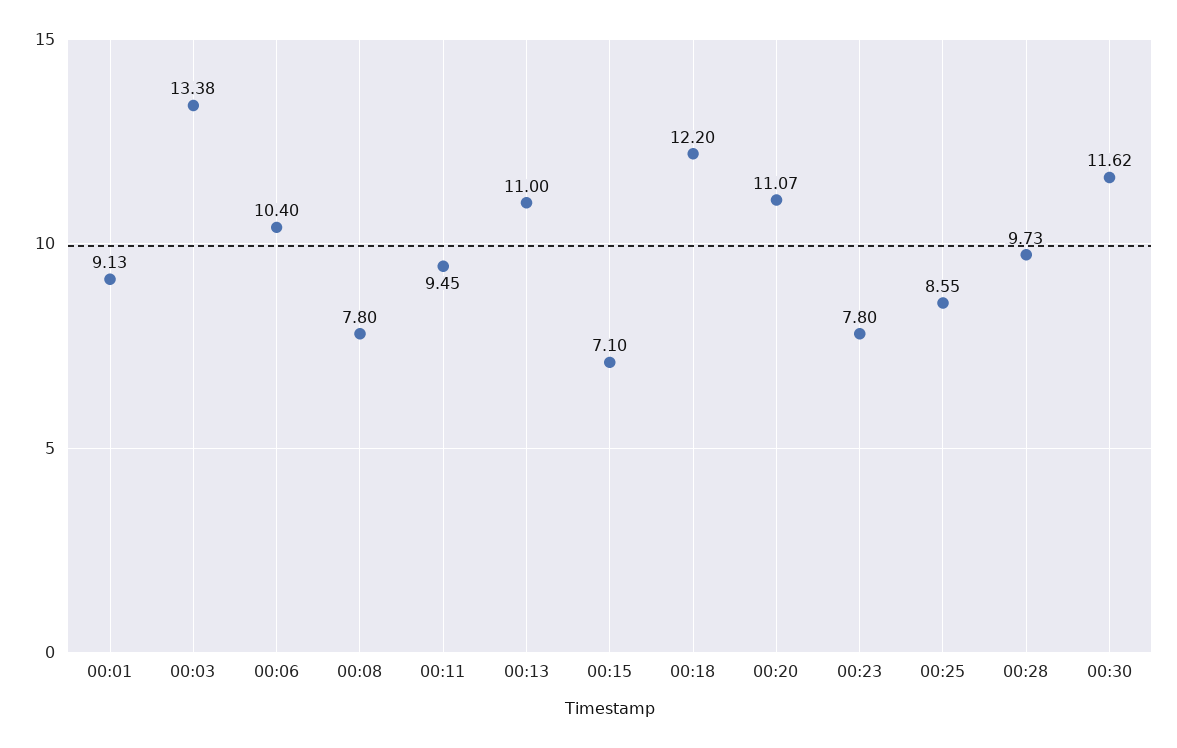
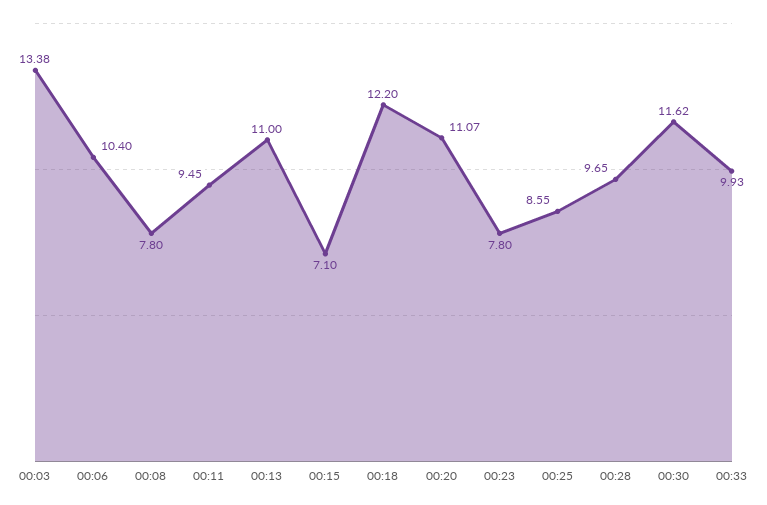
00:01: 9.13 -> none
00:28: 9.73 -> 9.65
00:33: none -> 9.93

